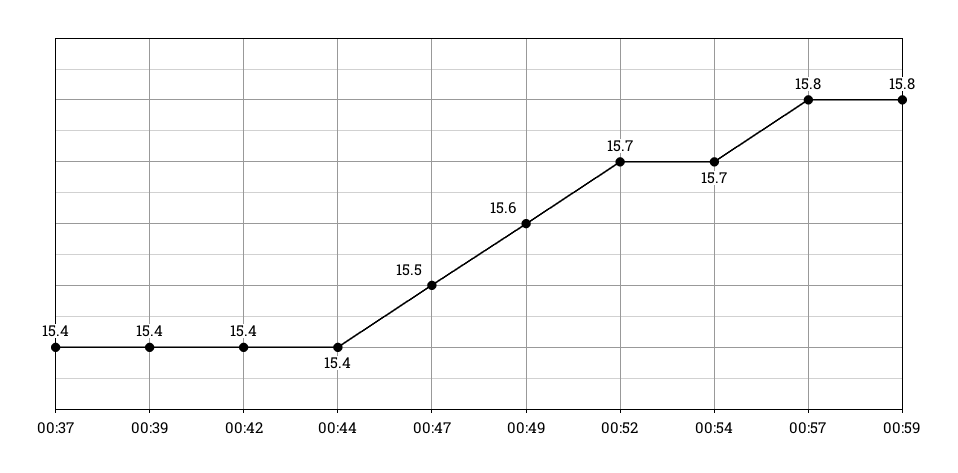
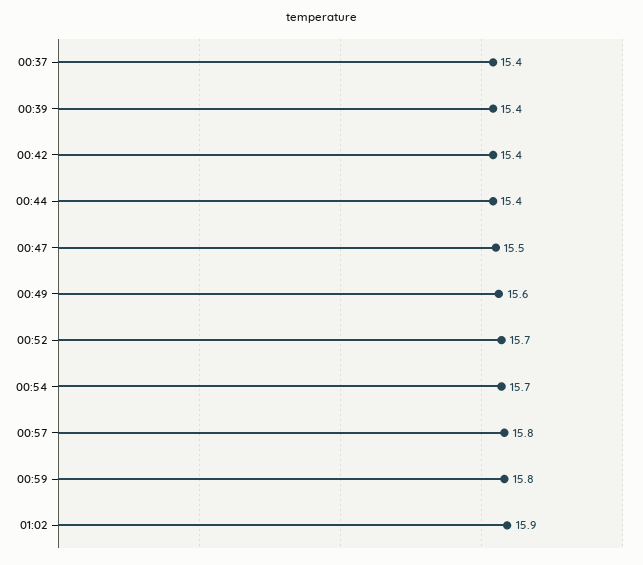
01:02: none -> 15.9

